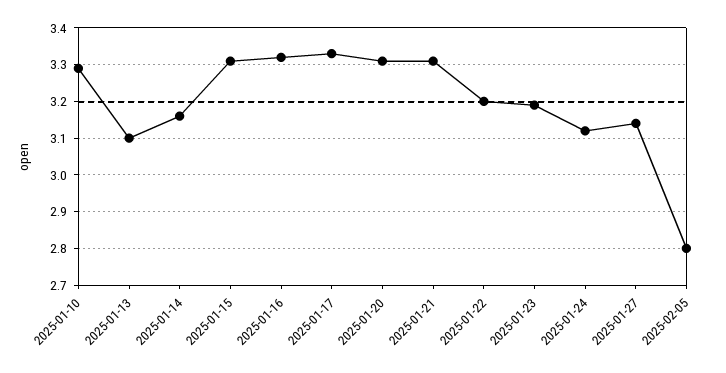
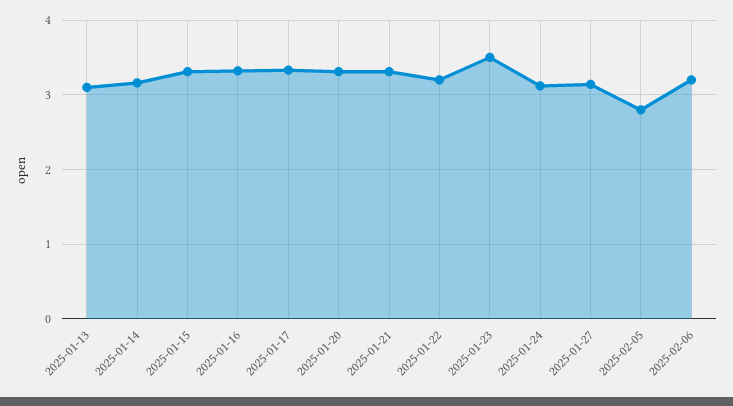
2025-01-10: 3.3 -> none
2025-01-23: 3.2 -> 3.5
2025-02-06: none -> 3.2

